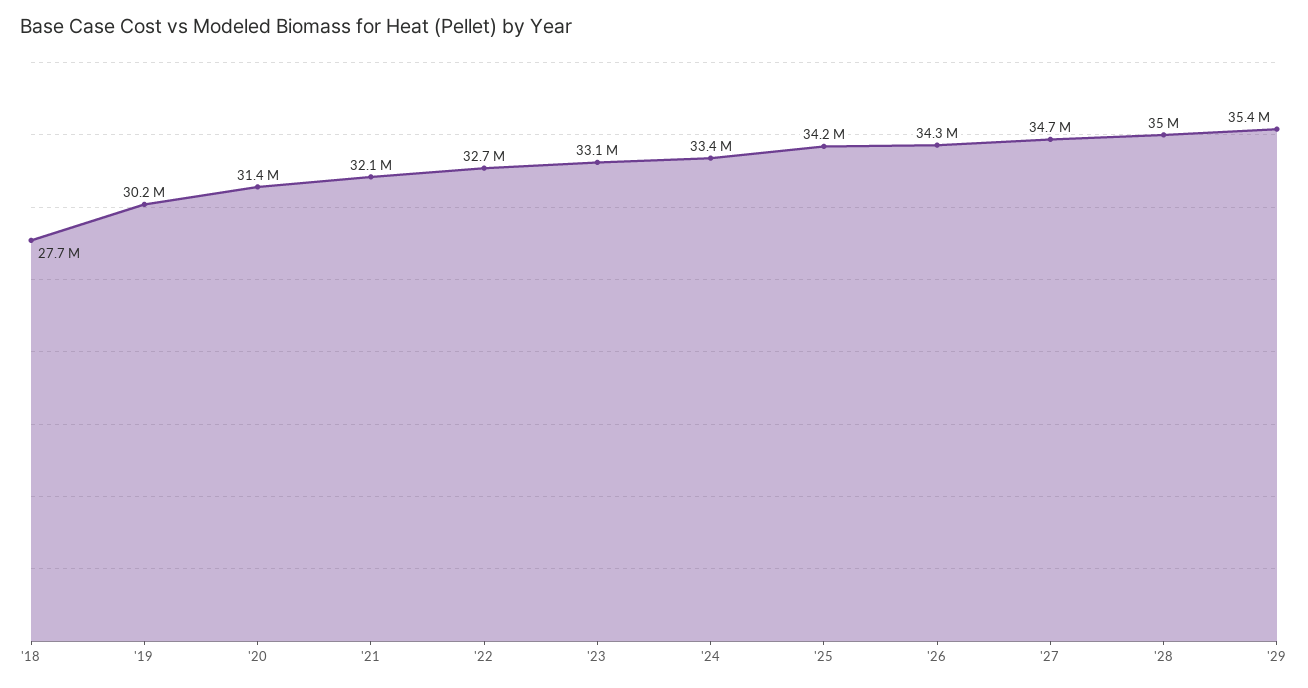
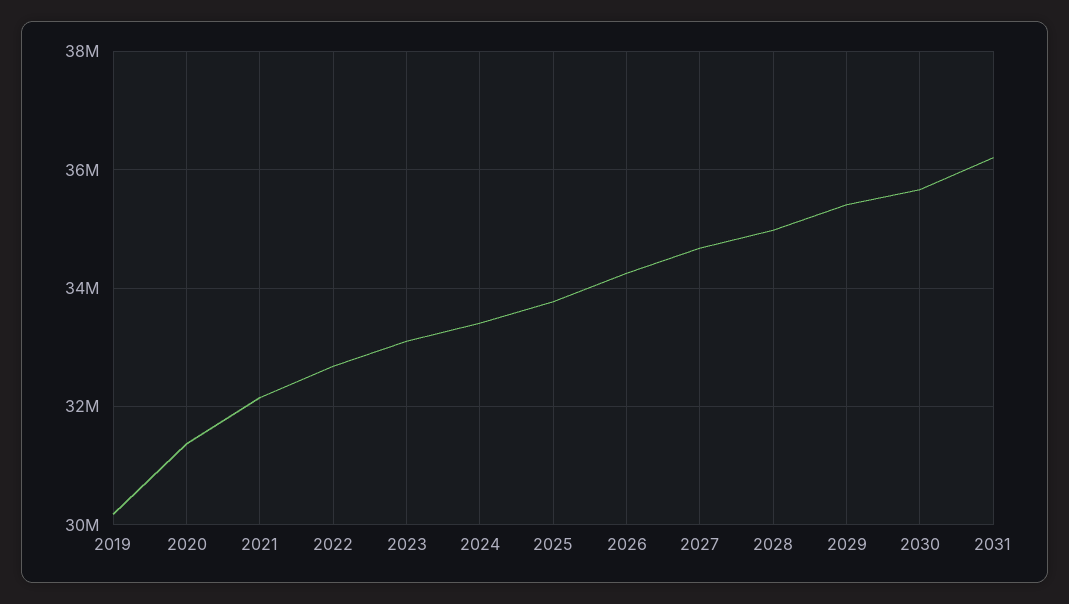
'18: 27700000 -> none
'25: 34200000 -> 33800000
2030: none -> 35600000
2031: none -> 36200000

